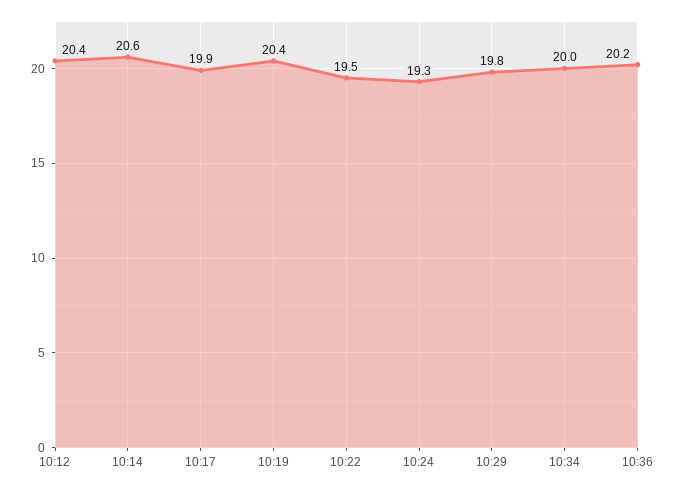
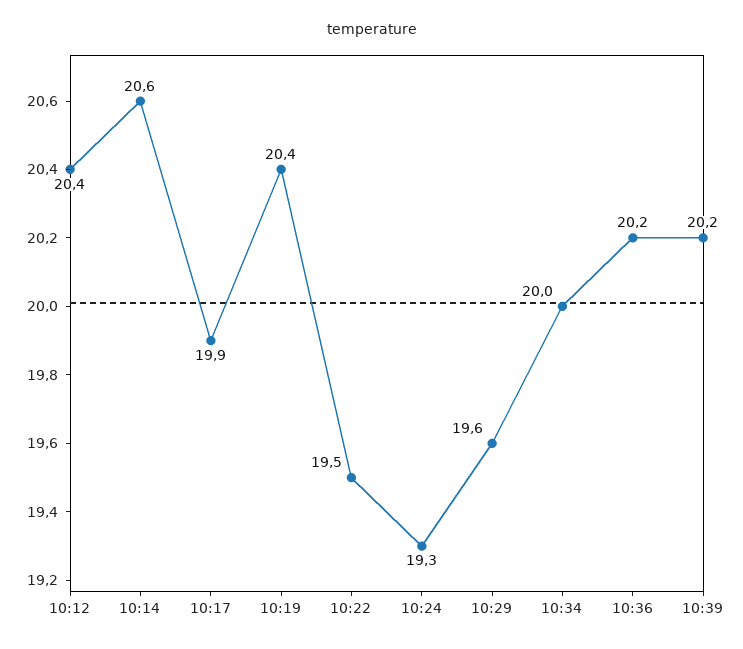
10:29: 19.8 -> 19.6
10:39: none -> 20.2

